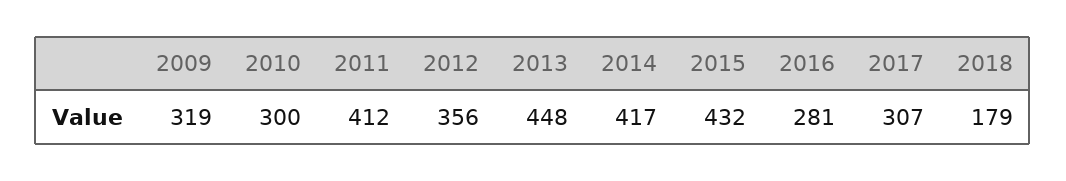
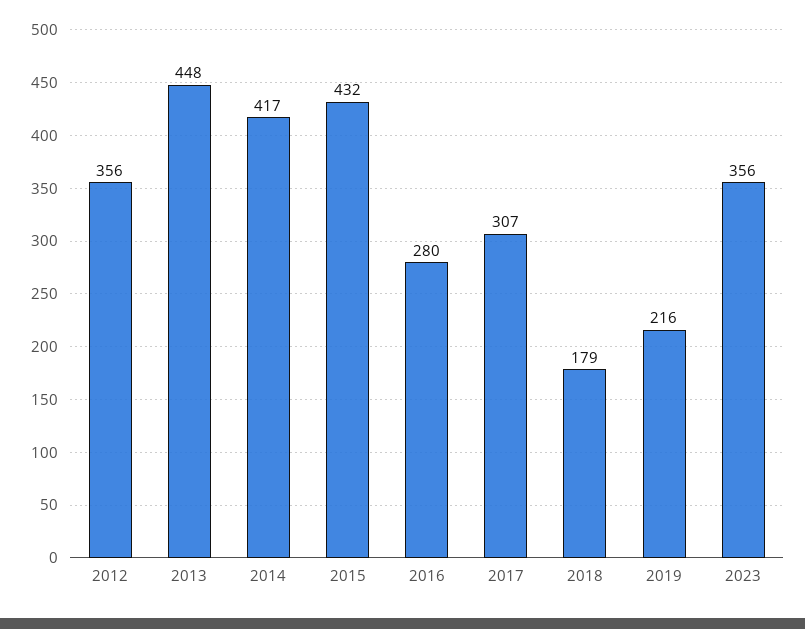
2009: 319 -> none
2010: 300 -> none
2011: 412 -> none
2016: 281 -> 280
2019: none -> 216
2023: none -> 356

